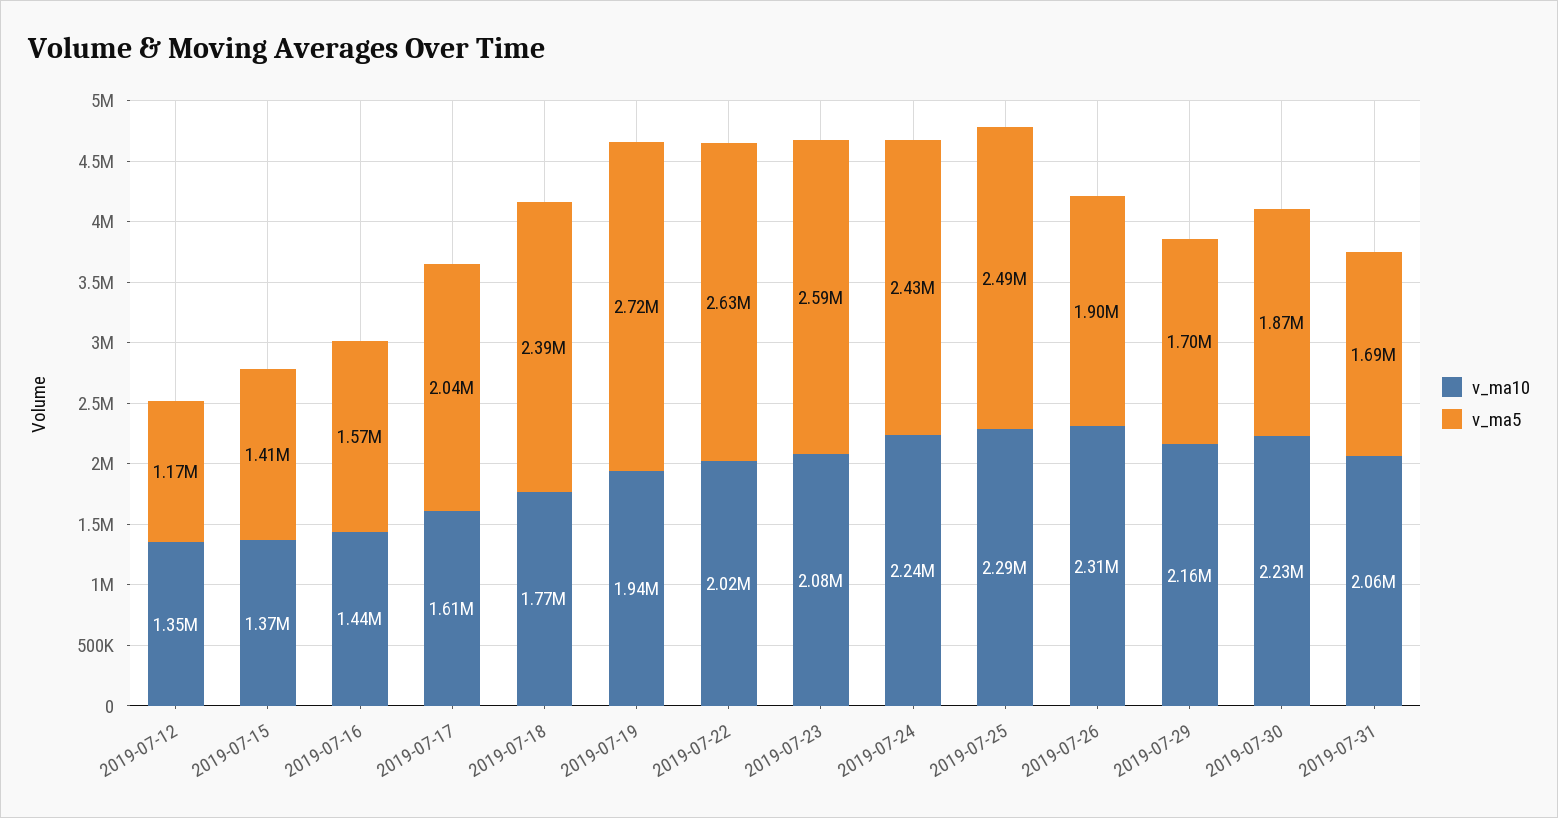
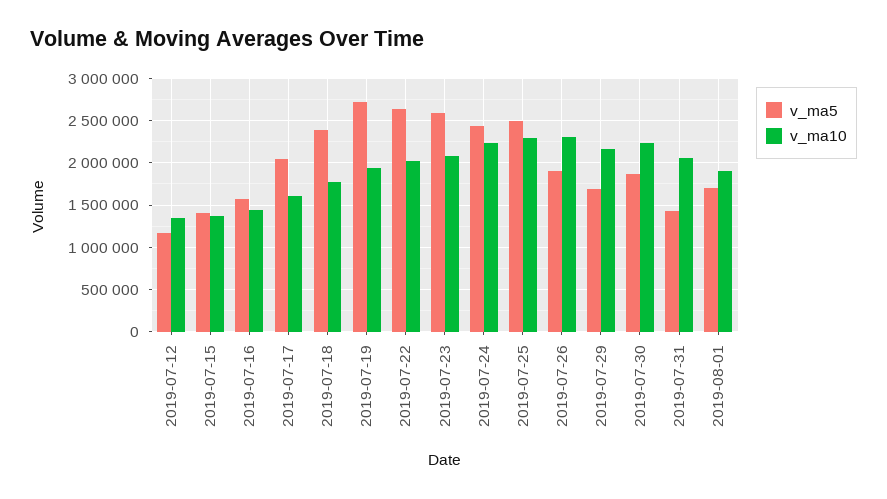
v_ma5, 2019-07-31: 1690000 -> 1400000
v_ma5, 2019-08-01: none -> 1700000
v_ma10, 2019-08-01: none -> 1900000

